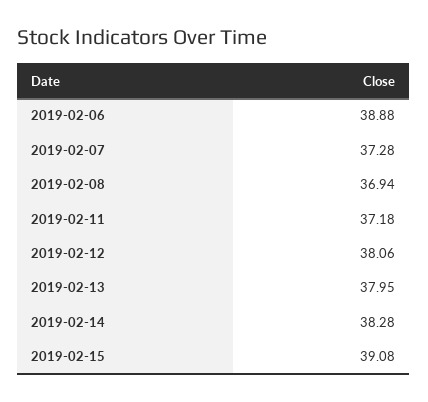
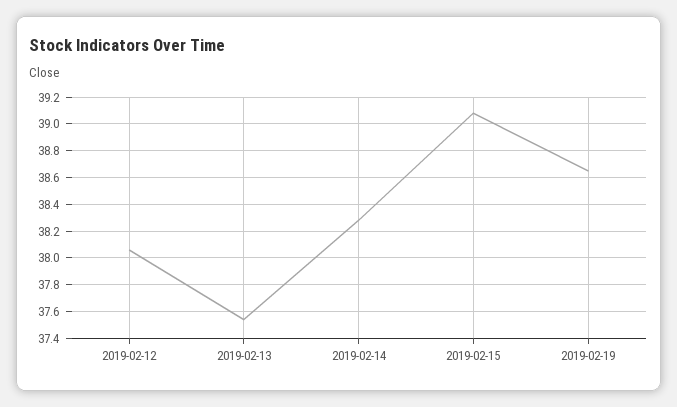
2019-02-06: 38.88 -> none
2019-02-07: 37.28 -> none
2019-02-08: 36.94 -> none
2019-02-11: 37.18 -> none
2019-02-13: 37.95 -> 37.55
2019-02-19: none -> 38.65

